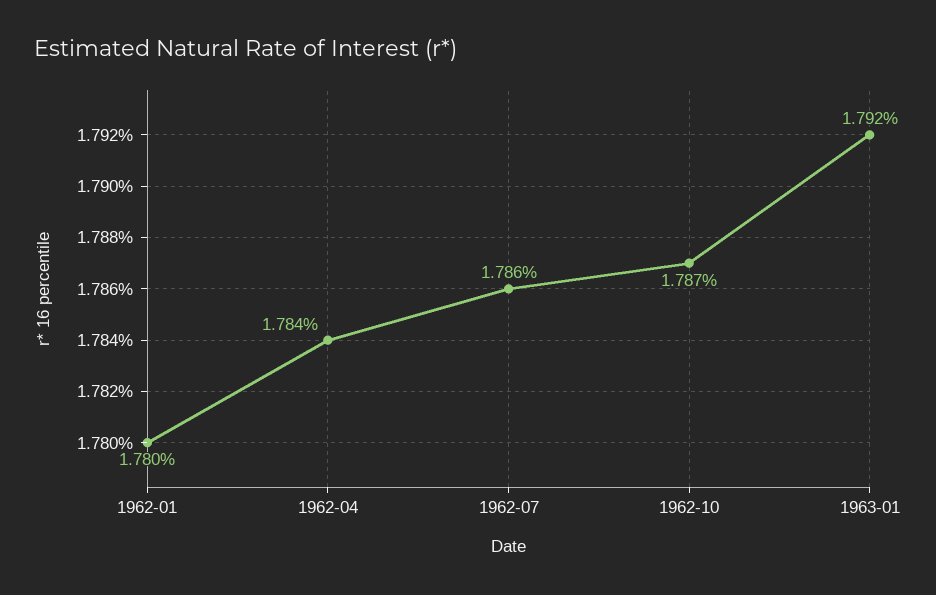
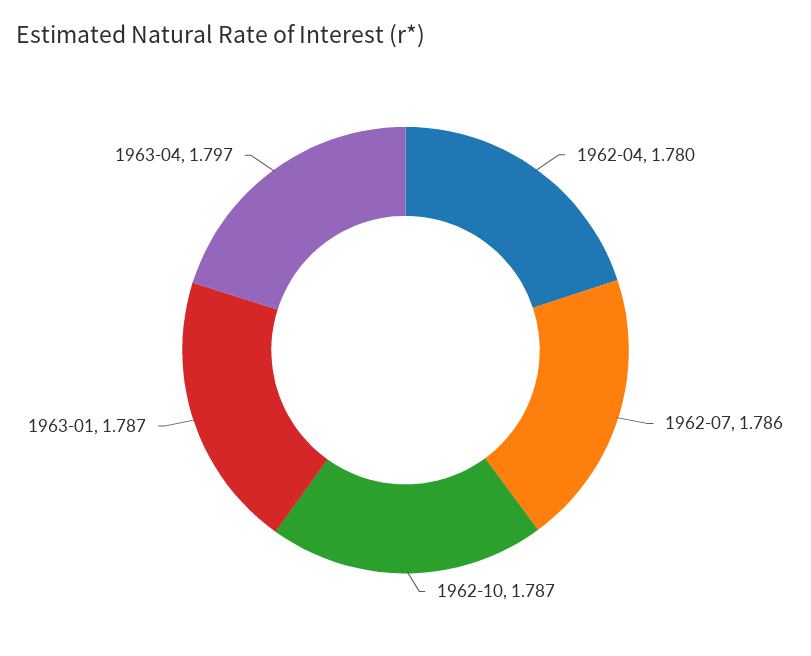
1962-01: 1.78 -> none
1962-04: 1.784 -> 1.78
1963-01: 1.792 -> 1.787
1963-04: none -> 1.797

